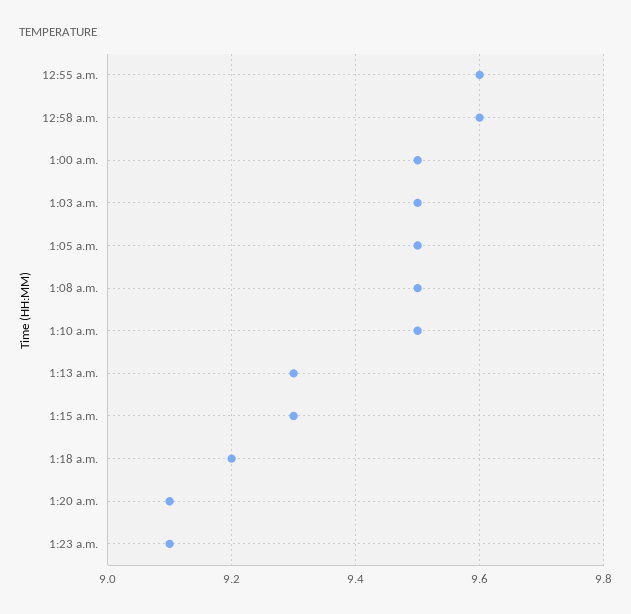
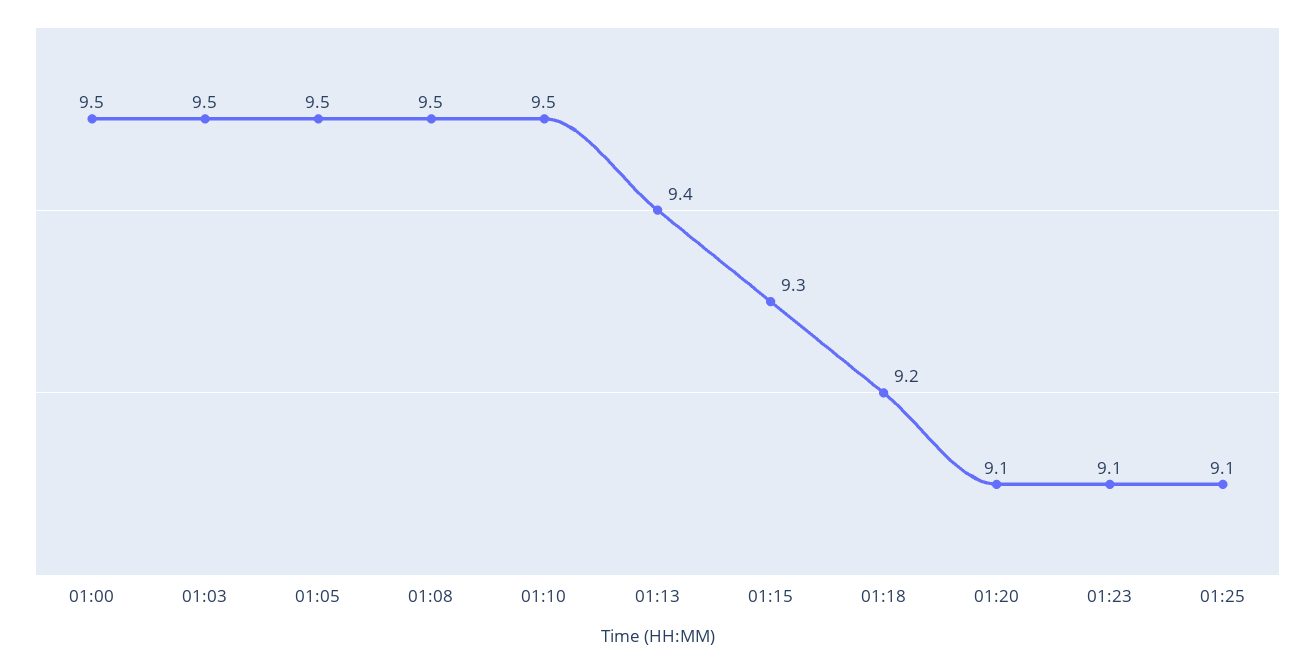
12:55 a.m.: 9.6 -> none
12:58 a.m.: 9.6 -> none
1:13 a.m.: 9.3 -> 9.4
01:25: none -> 9.1

